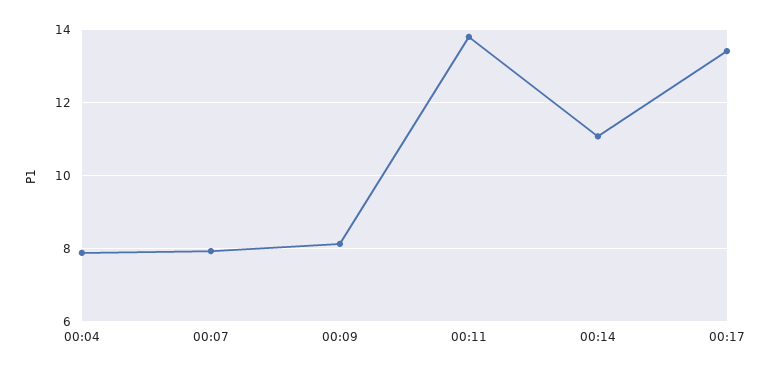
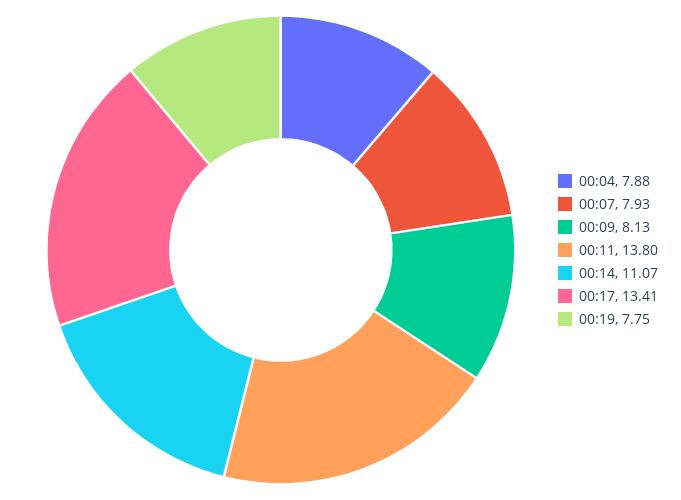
00:19: none -> 7.75

